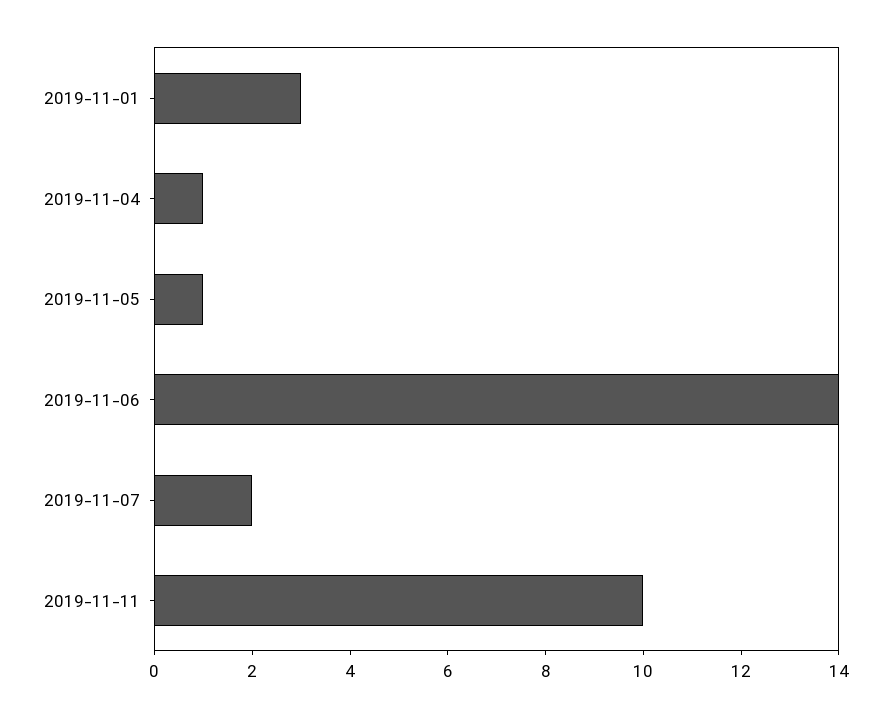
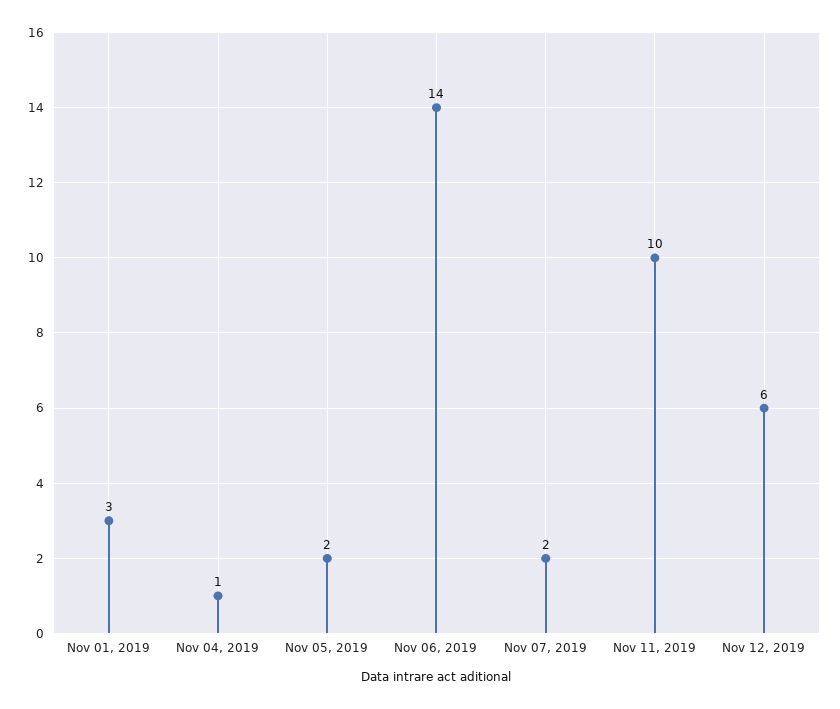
2019-11-05: 1 -> 2
Nov 12, 2019: none -> 6

